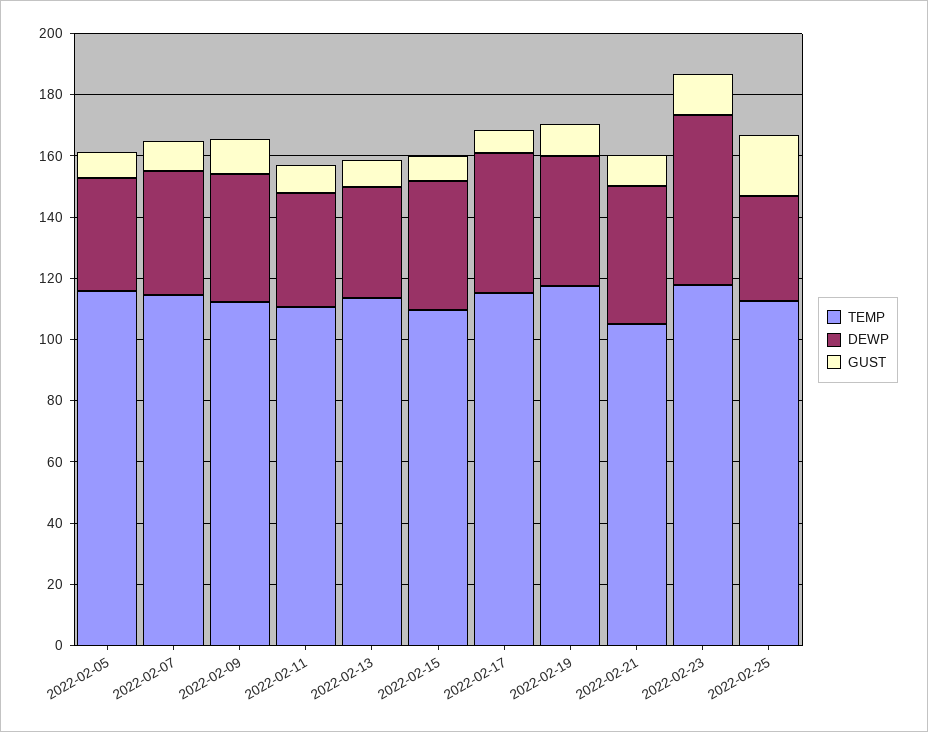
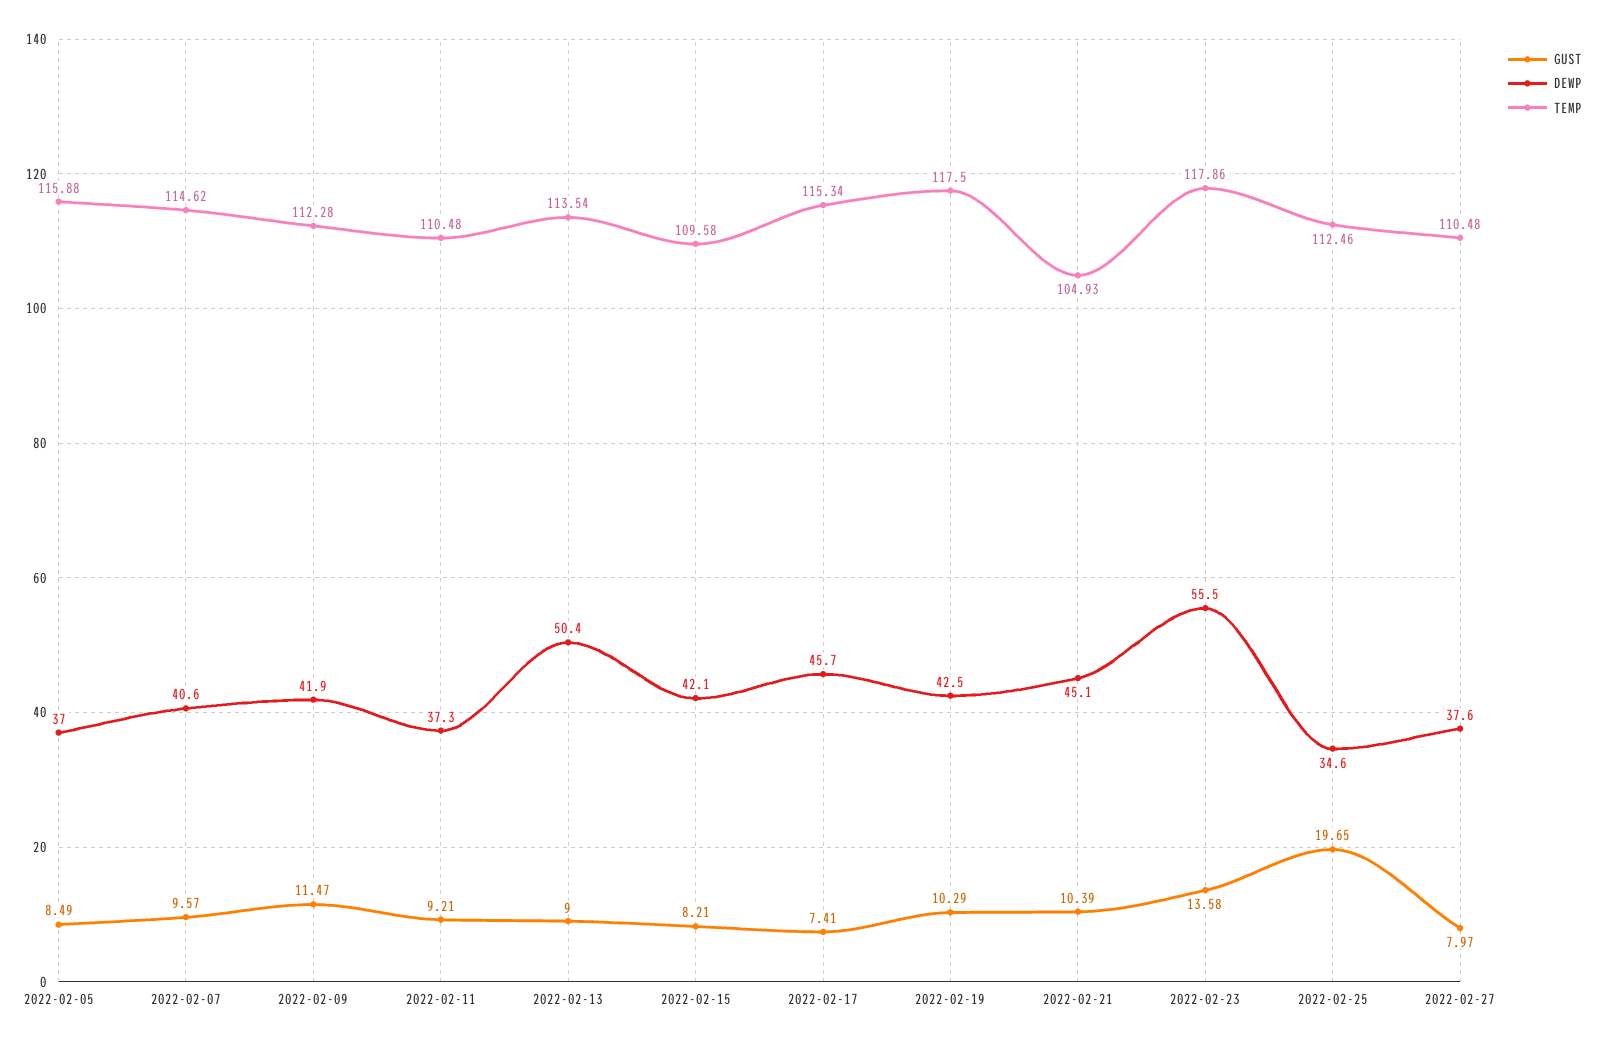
DEWP, 2022-02-13: 35 -> 50.4
GUST, 2022-02-27: none -> 7.97
DEWP, 2022-02-27: none -> 37.6
TEMP, 2022-02-27: none -> 110.48

